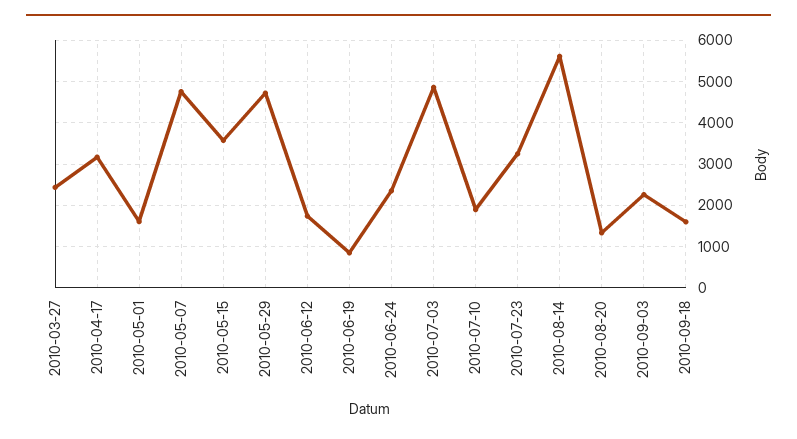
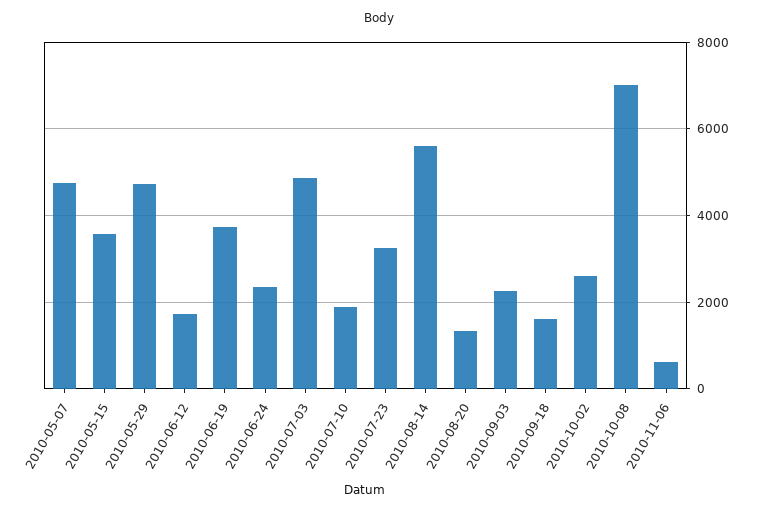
2010-03-27: 2400 -> none
2010-04-17: 3200 -> none
2010-05-01: 1600 -> none
2010-06-19: 800 -> 3800
2010-10-02: none -> 2600
2010-10-08: none -> 7000
2010-11-06: none -> 600

